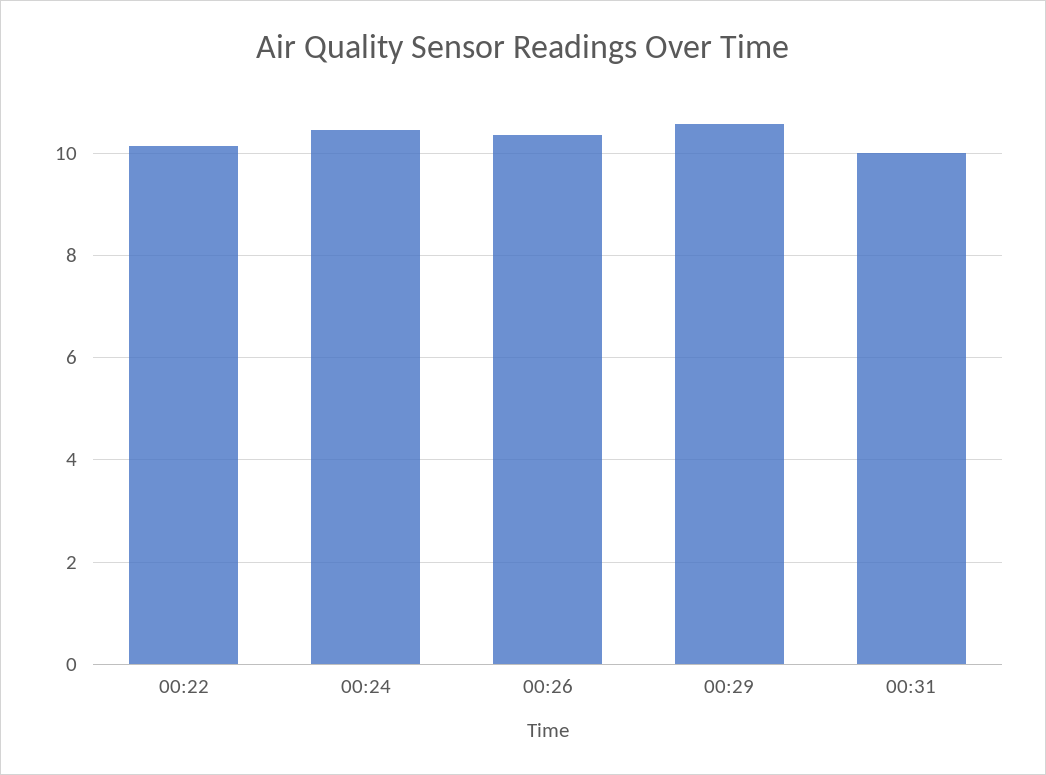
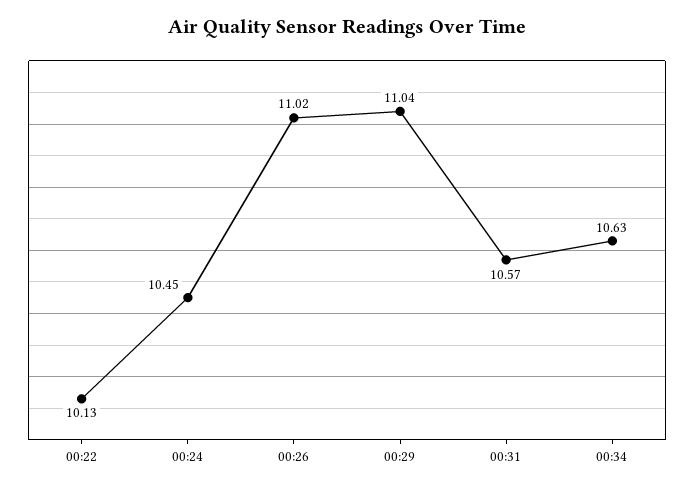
00:26: 10.4 -> 11.02
00:29: 10.6 -> 11.04
00:31: 10 -> 10.57
00:34: none -> 10.63

